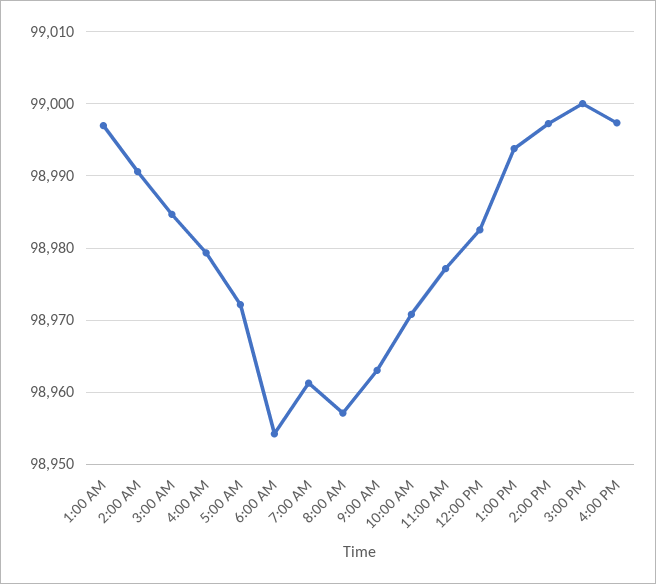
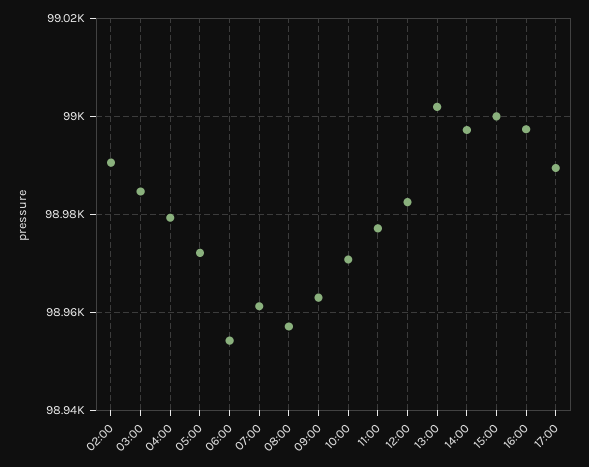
1:00 AM: 98997 -> none
1:00 PM: 98994 -> 99002
17:00: none -> 98990

